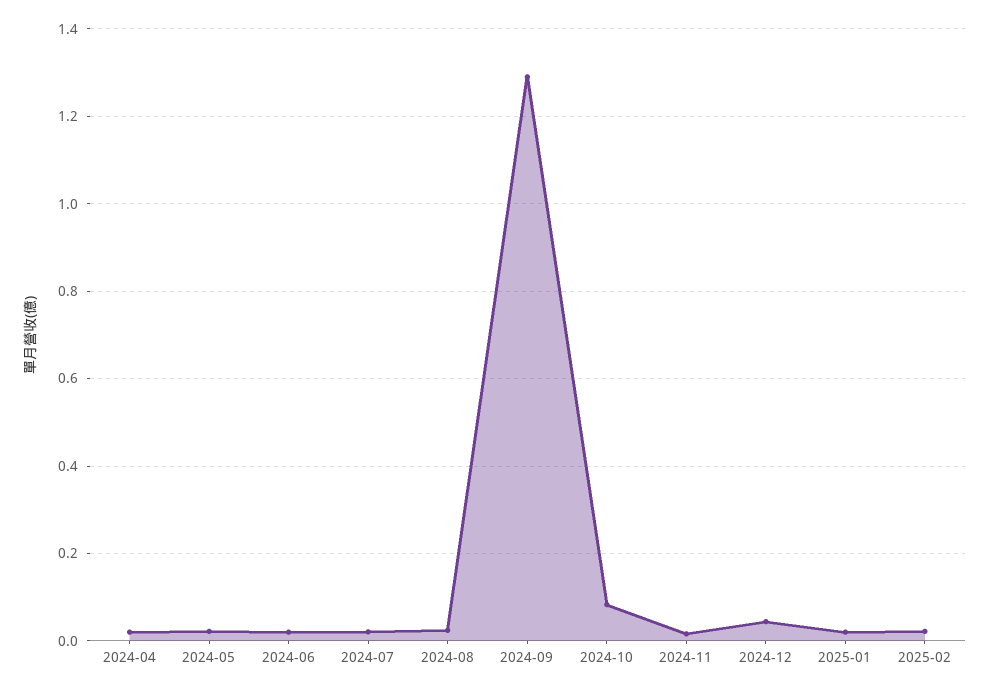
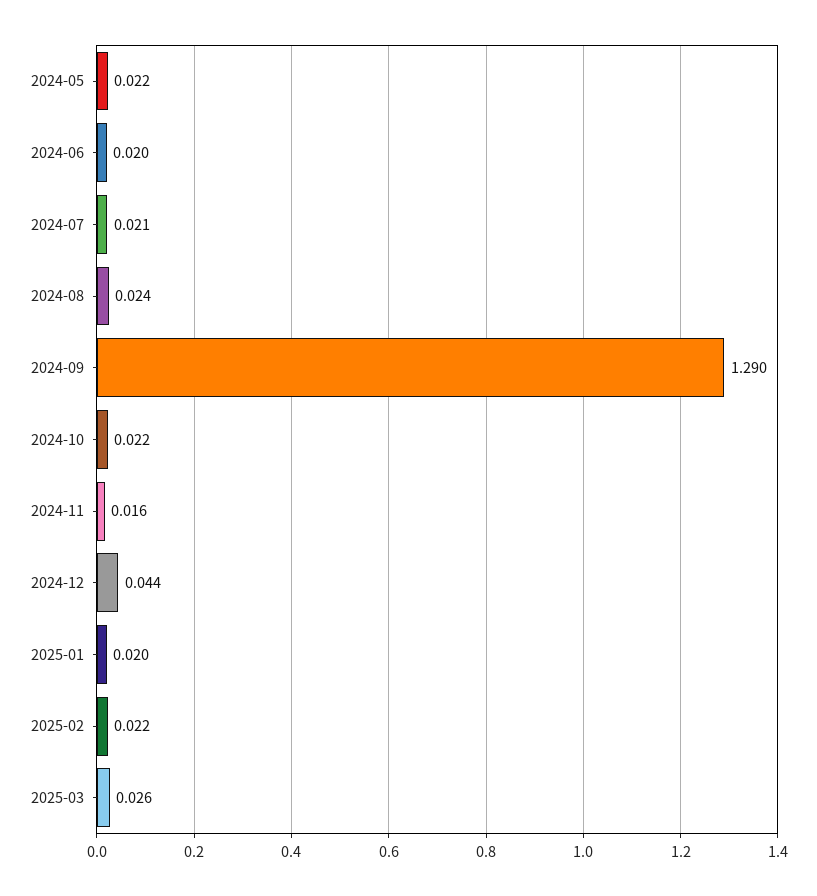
2024-04: 0.02 -> none
2024-10: 0.08 -> 0.022
2025-03: none -> 0.026

